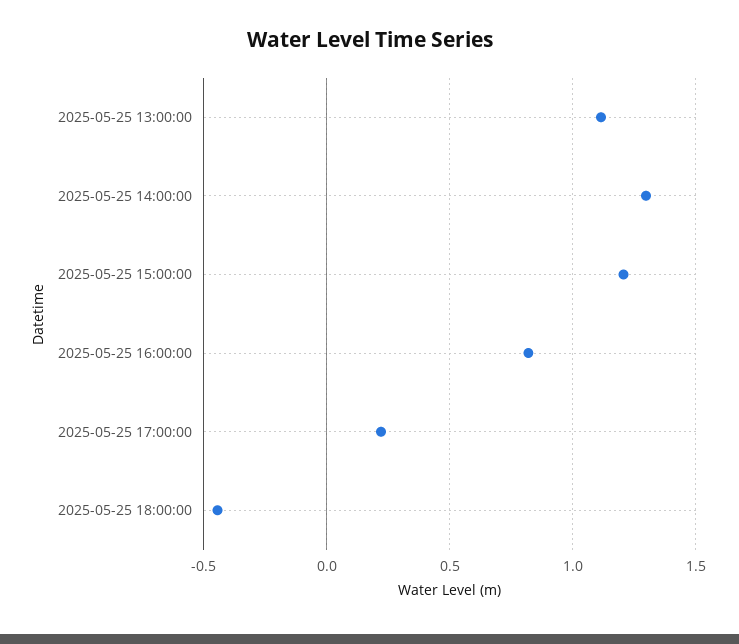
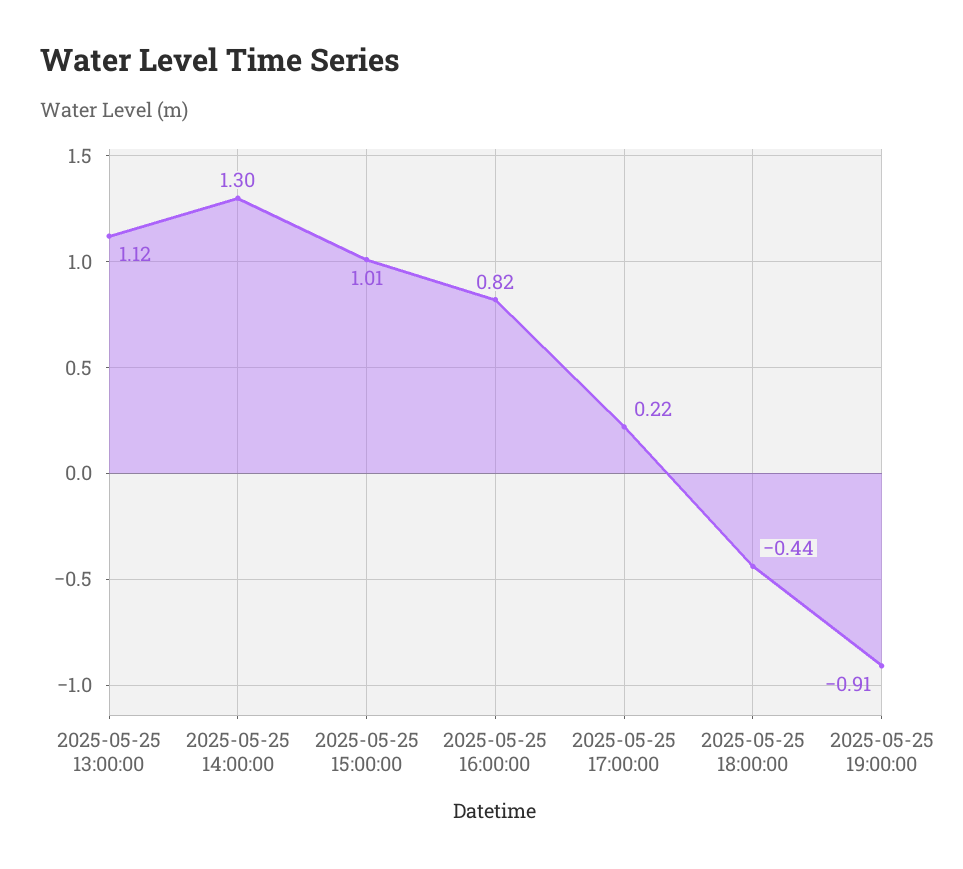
2025-05-25 15:00:00: 1.2 -> 1.01
2025-05-25 19:00:00: none -> -0.91

